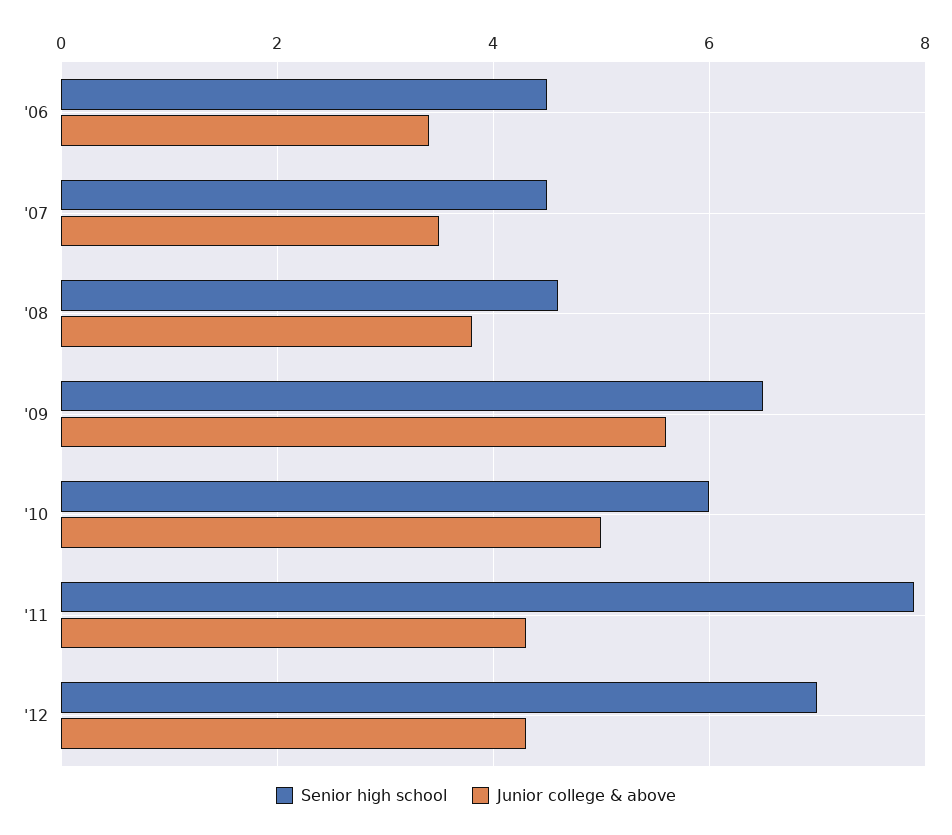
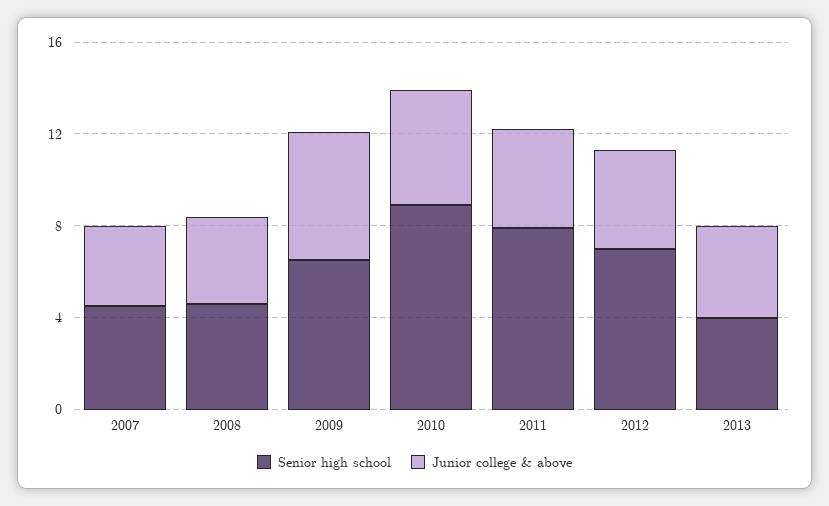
Senior high school, '06: 4.5 -> none
Junior college & above, '06: 3.5 -> none
Senior high school, '10: 6 -> 9
Senior high school, 2013: none -> 4
Junior college & above, 2013: none -> 4

